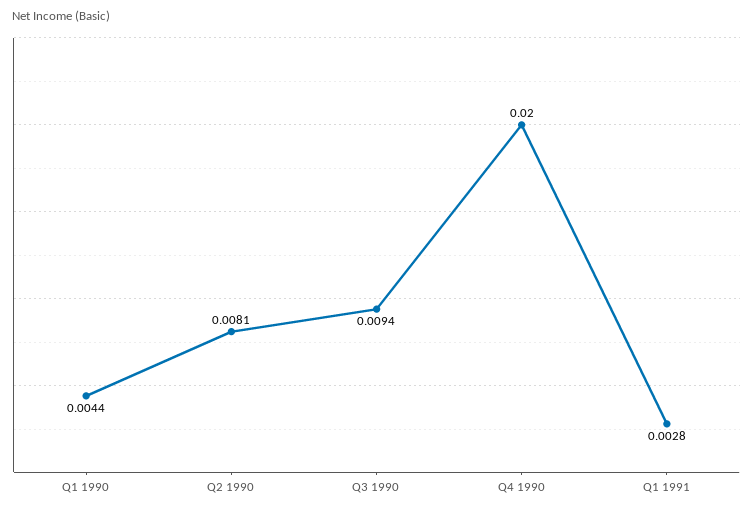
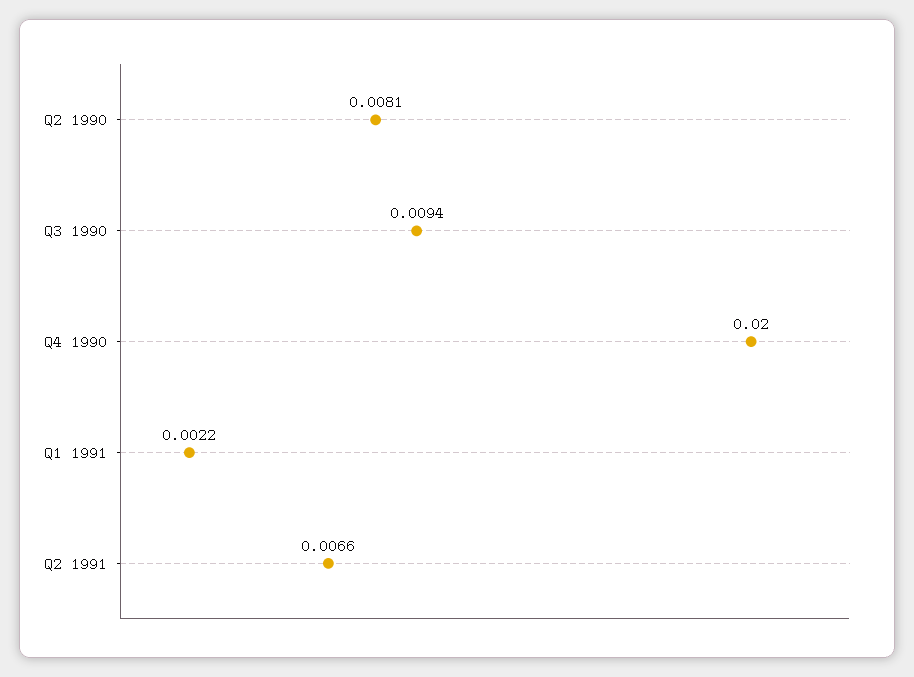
Q1 1990: 0.0044 -> none
Q1 1991: 0.0028 -> 0.0022
Q2 1991: none -> 0.0066

